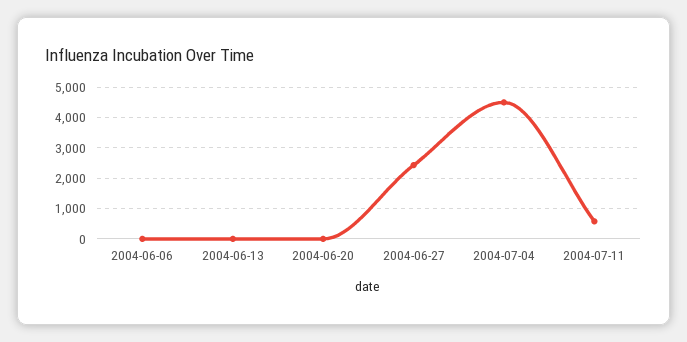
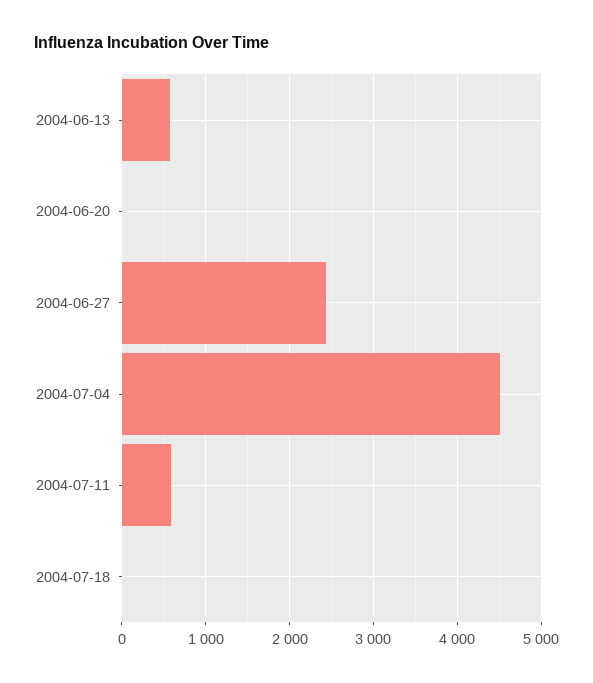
2004-06-06: 0 -> none
2004-06-13: 0 -> 600
2004-07-18: none -> 0

